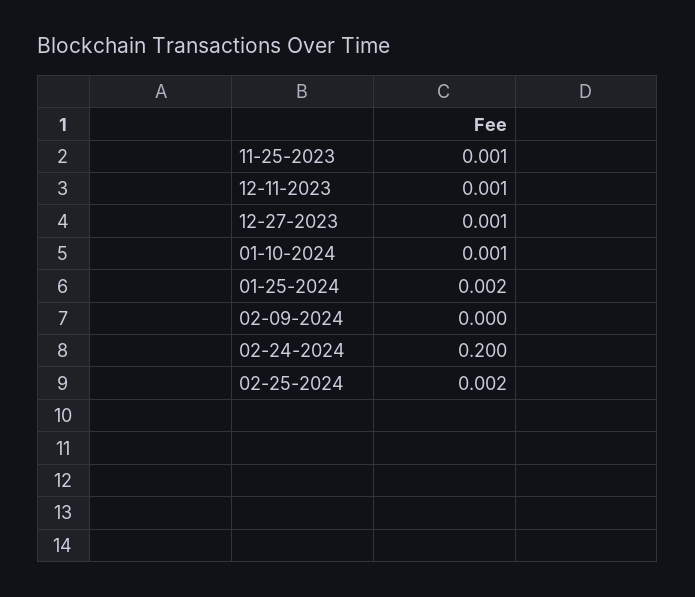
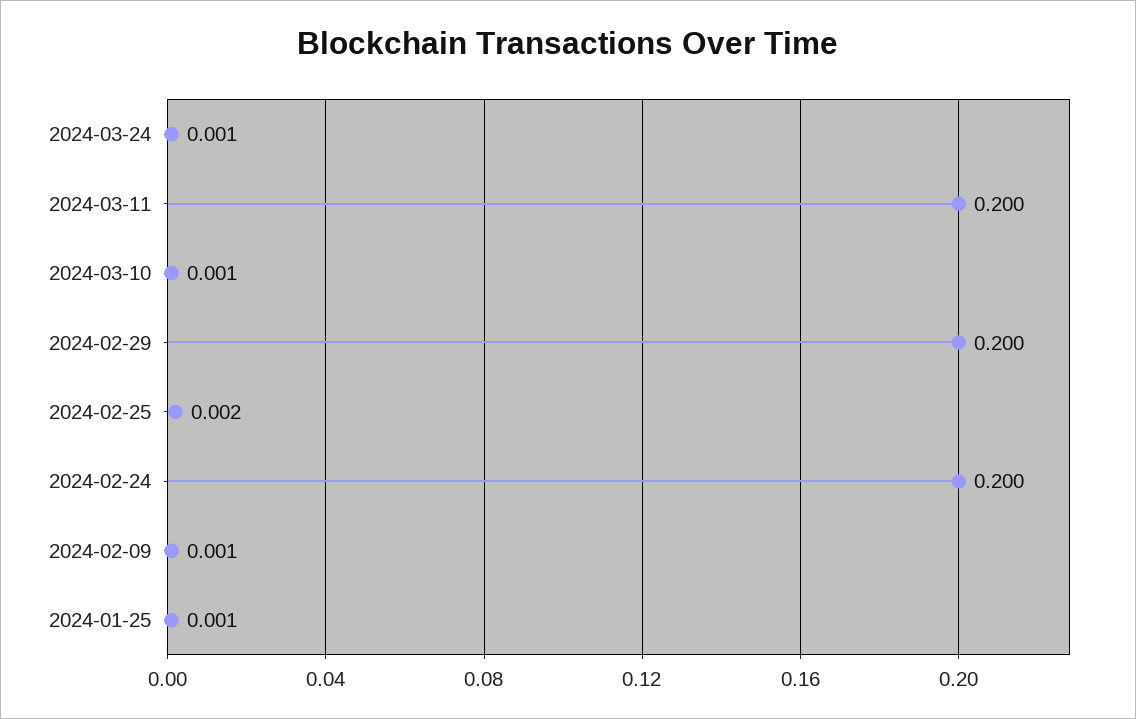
11-25-2023: 0.001 -> none
12-11-2023: 0.001 -> none
12-27-2023: 0.001 -> none
01-10-2024: 0.001 -> none
01-25-2024: 0.002 -> 0.001
02-09-2024: 0 -> 0.001
2024-03-24: none -> 0.001
2024-03-11: none -> 0.2
2024-03-10: none -> 0.001
2024-02-29: none -> 0.2

